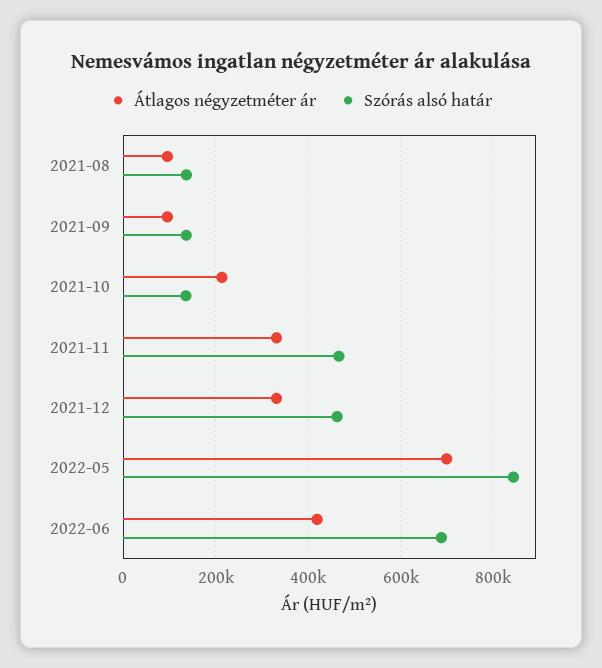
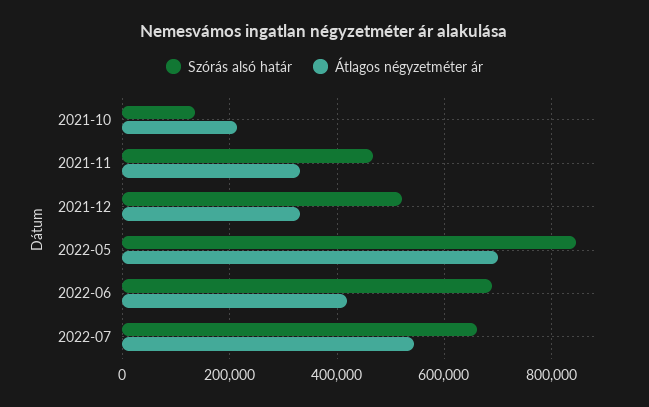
Átlagos négyzetméter ár, 2021-08: 100000 -> none
Szórás alsó határ, 2021-08: 140000 -> none
Átlagos négyzetméter ár, 2021-09: 100000 -> none
Szórás alsó határ, 2021-09: 140000 -> none
Szórás alsó határ, 2021-12: 460000 -> 520000
Szórás alsó határ, 2022-07: none -> 660000
Átlagos négyzetméter ár, 2022-07: none -> 540000

